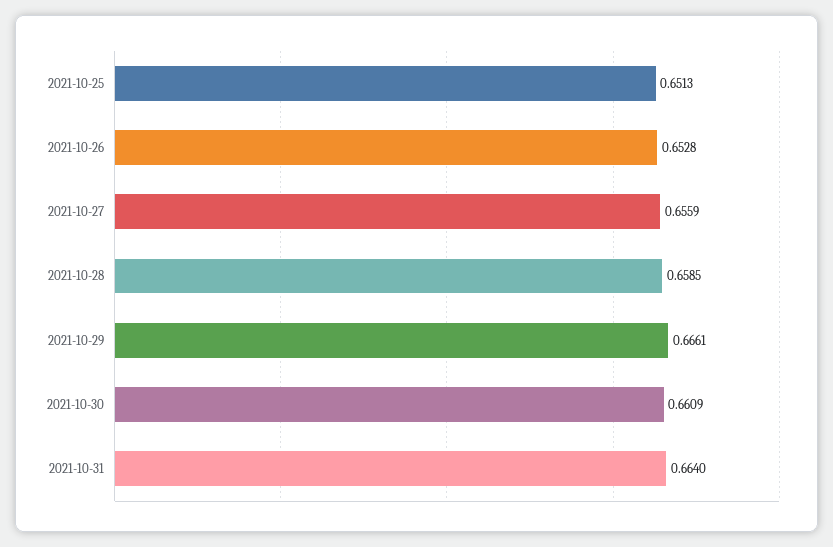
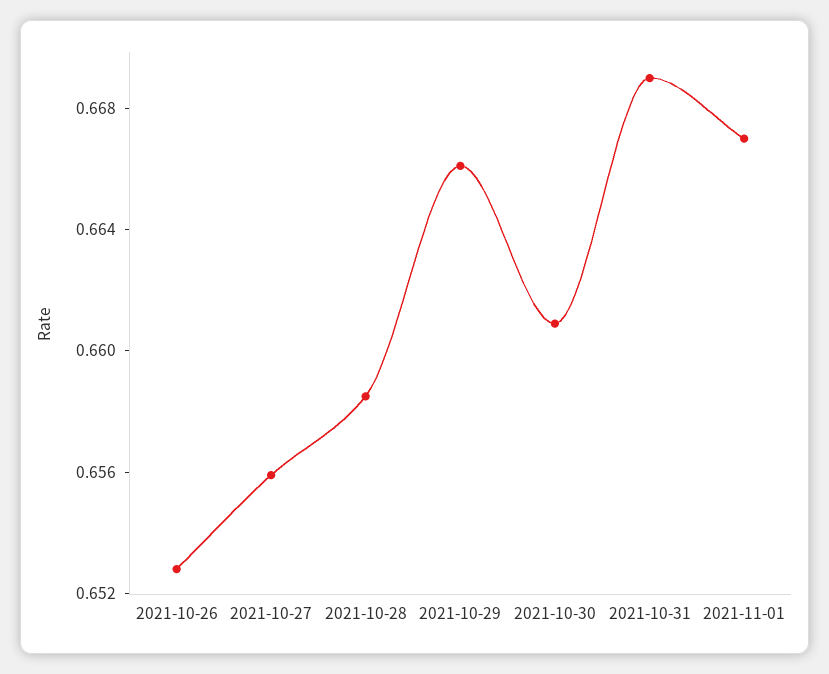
2021-10-25: 0.6513 -> none
2021-10-31: 0.664 -> 0.669
2021-11-01: none -> 0.667

